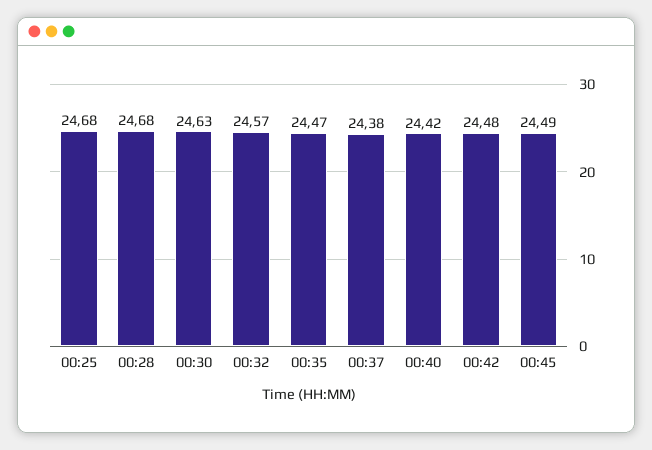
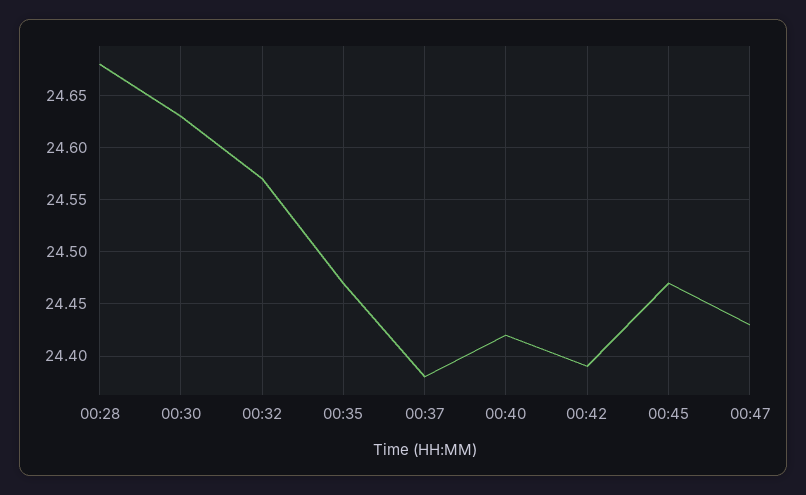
00:25: 24.68 -> none
00:42: 24.48 -> 24.39
00:45: 24.49 -> 24.47
00:47: none -> 24.43

